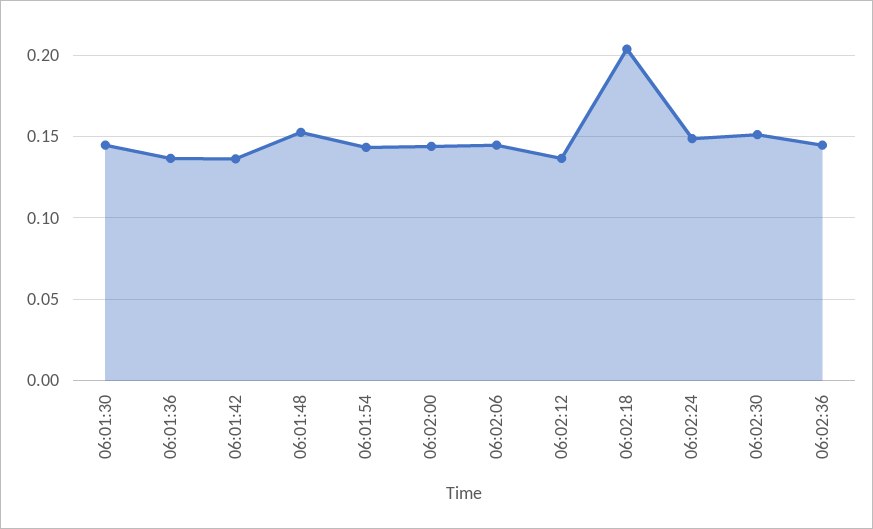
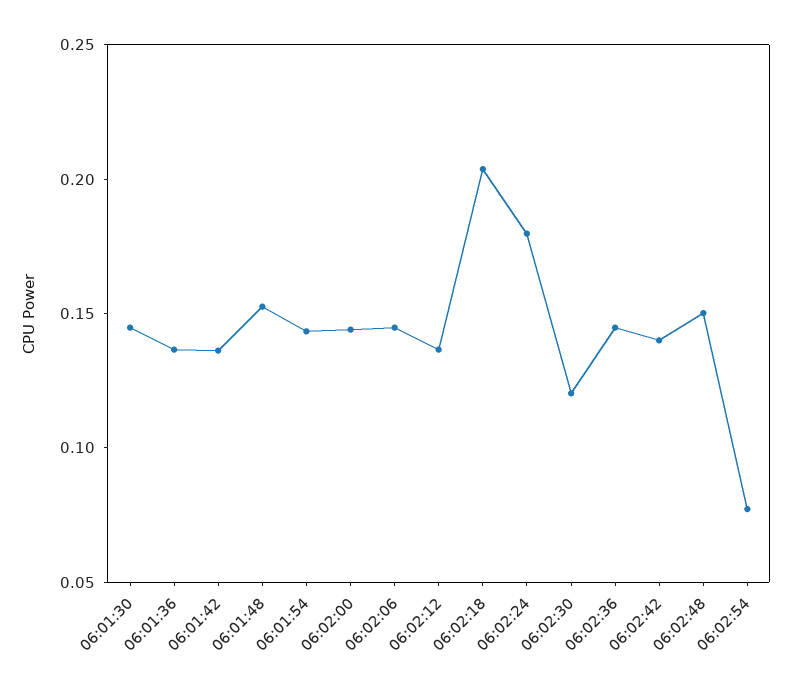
06:02:24: 0.15 -> 0.18
06:02:30: 0.15 -> 0.12
06:02:42: none -> 0.14
06:02:48: none -> 0.15
06:02:54: none -> 0.08

